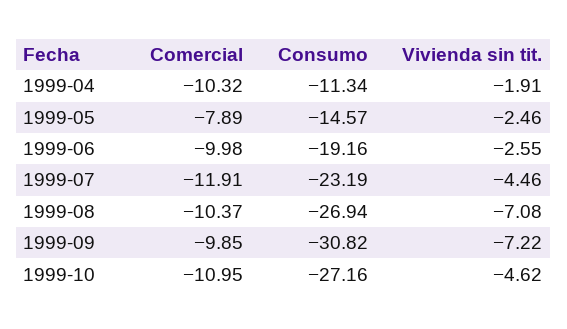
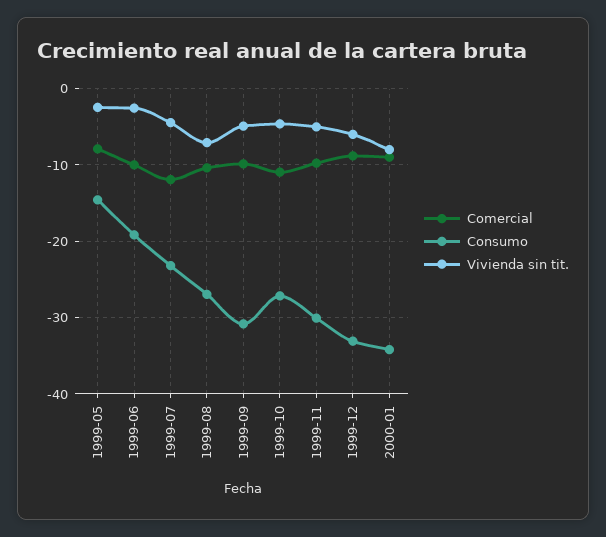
Comercial, 1999-04: -10.32 -> none
Consumo, 1999-04: -11.34 -> none
Vivienda sin tit., 1999-04: -1.91 -> none
Vivienda sin tit., 1999-09: -7.22 -> -5
Comercial, 1999-11: none -> -10
Consumo, 1999-11: none -> -30
Vivienda sin tit., 1999-11: none -> -5
Comercial, 1999-12: none -> -9
Consumo, 1999-12: none -> -33
Vivienda sin tit., 1999-12: none -> -6
Comercial, 2000-01: none -> -9
Consumo, 2000-01: none -> -34
Vivienda sin tit., 2000-01: none -> -8

